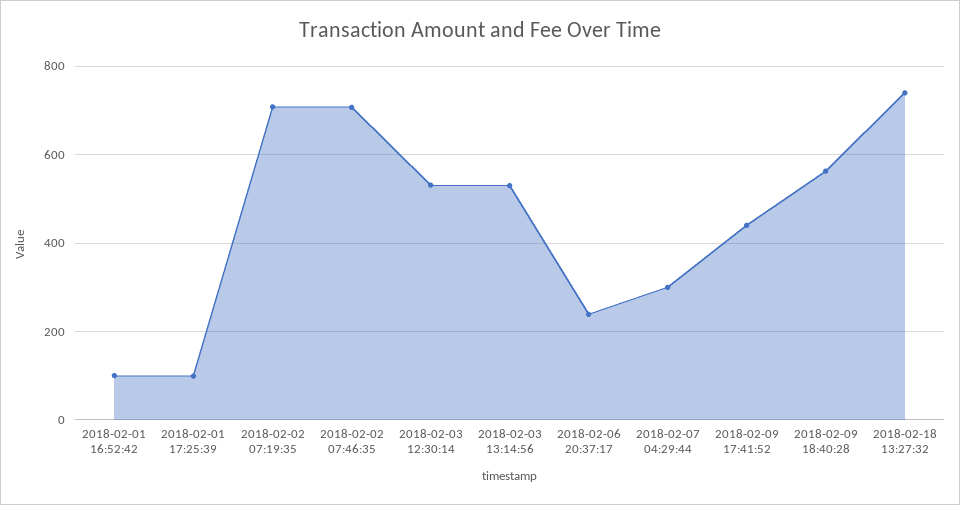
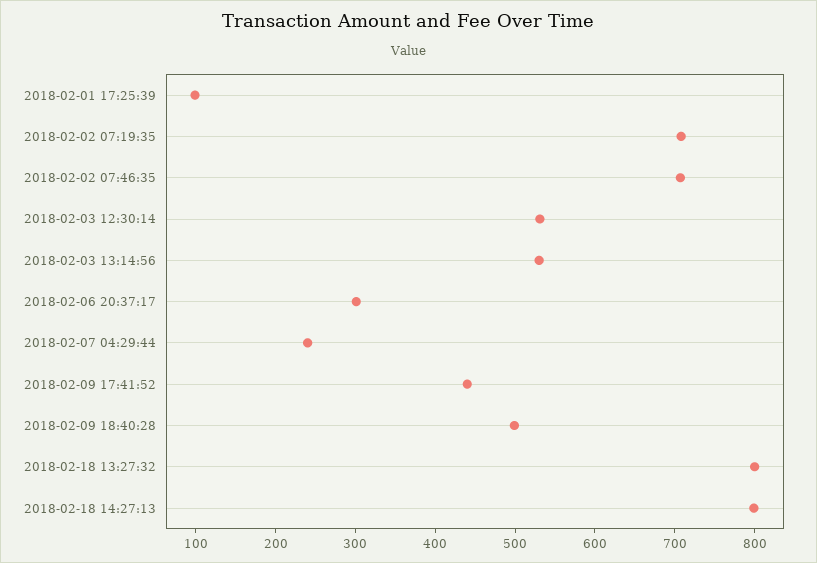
2018-02-01 16:52:42: 100 -> none
2018-02-06 20:37:17: 240 -> 300
2018-02-07 04:29:44: 300 -> 240
2018-02-09 18:40:28: 560 -> 500
2018-02-18 13:27:32: 740 -> 800
2018-02-18 14:27:13: none -> 800

